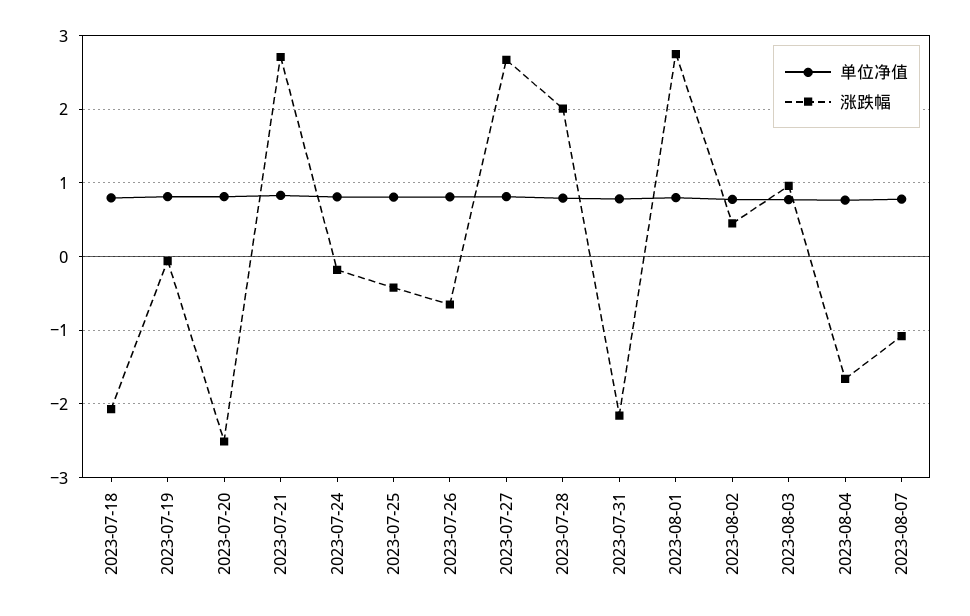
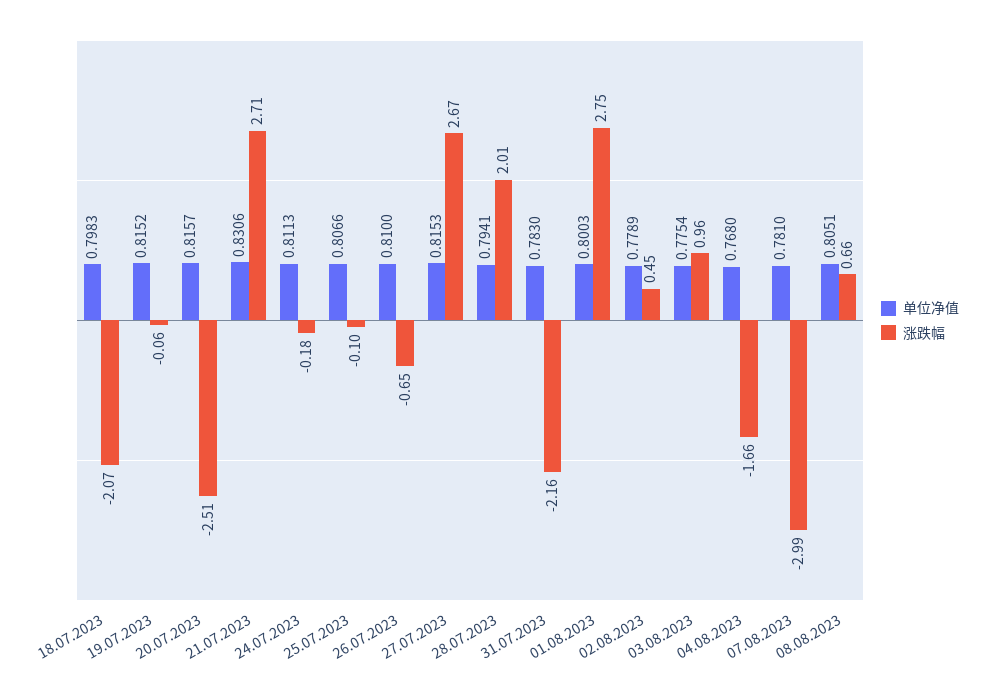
涨跌幅, 2023-07-25: -0.4 -> -0.1
涨跌幅, 2023-08-07: -1.1 -> -2.99
单位净值, 08.08.2023: none -> 0.8051
涨跌幅, 08.08.2023: none -> 0.66

